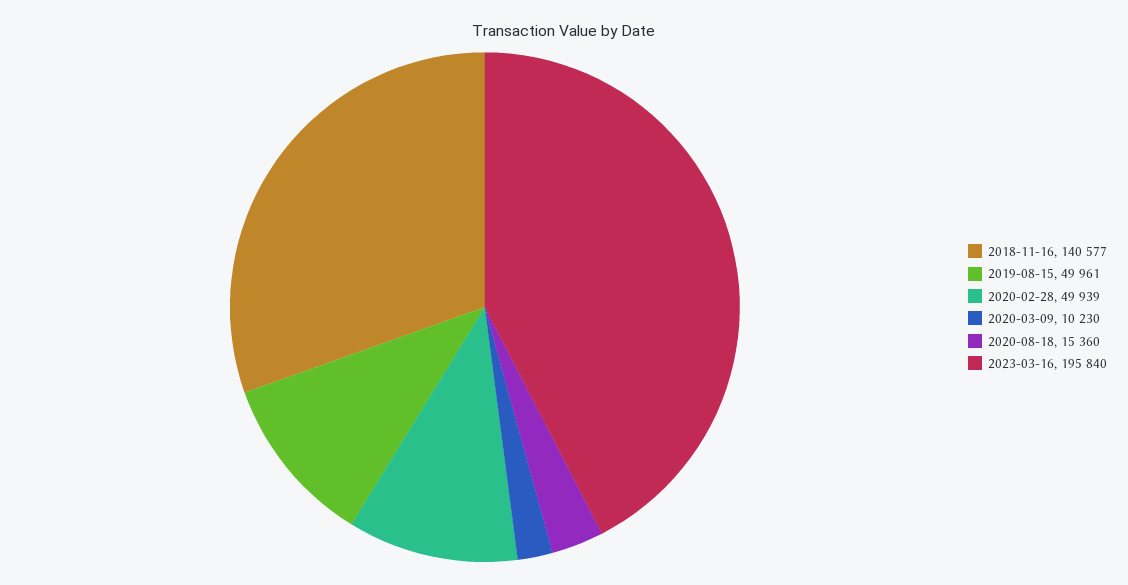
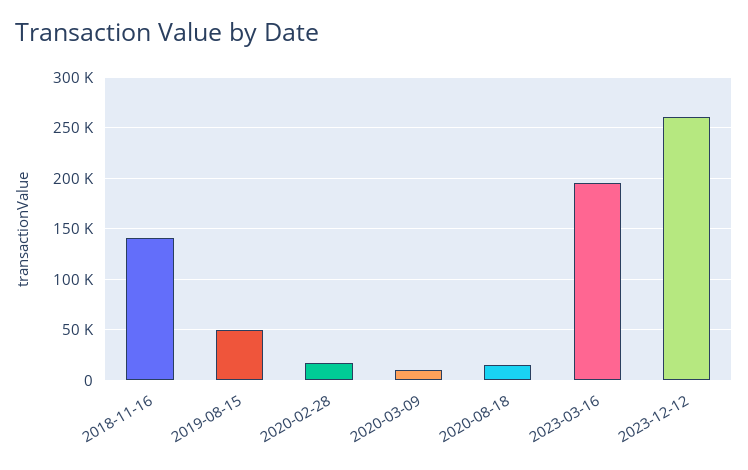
2020-02-28: 49939 -> 20000
2023-12-12: none -> 260000

